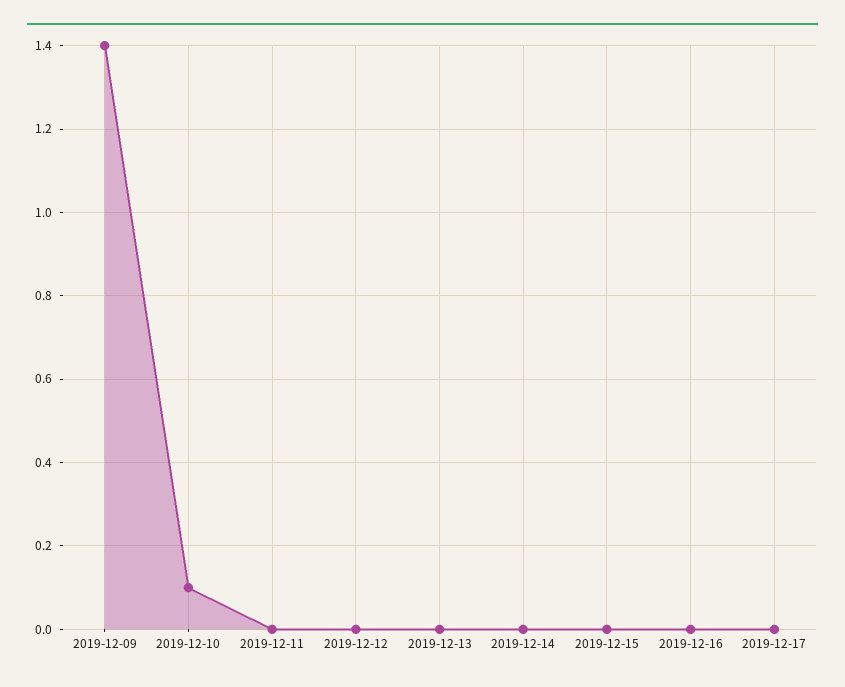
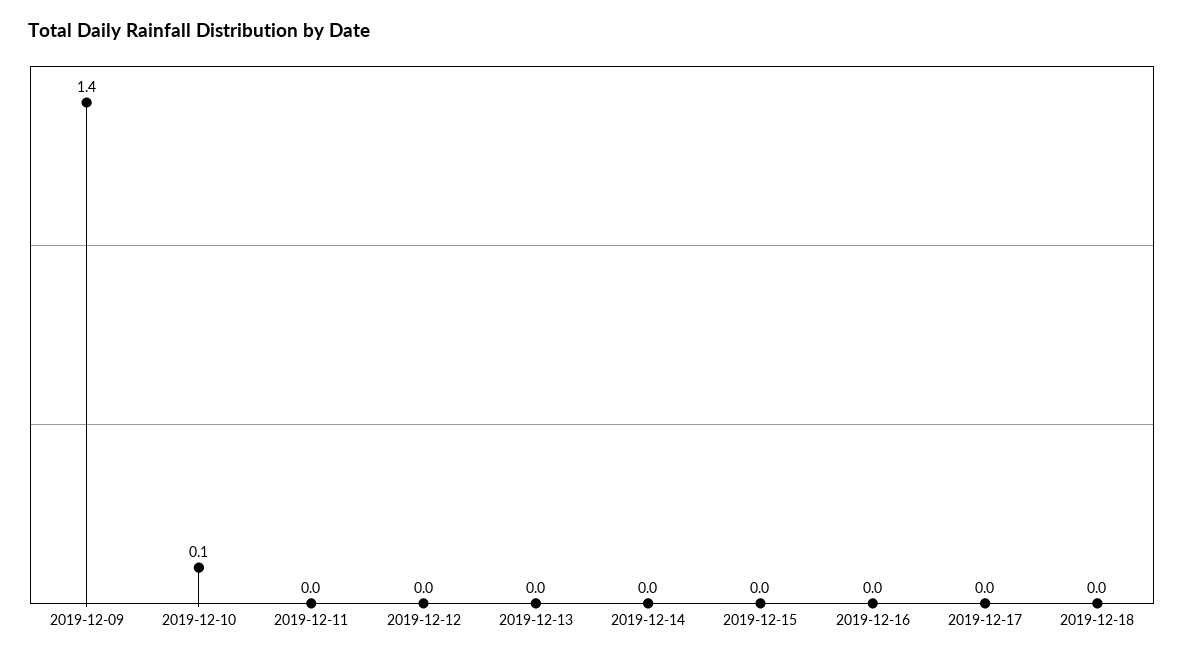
2019-12-18: none -> 0

